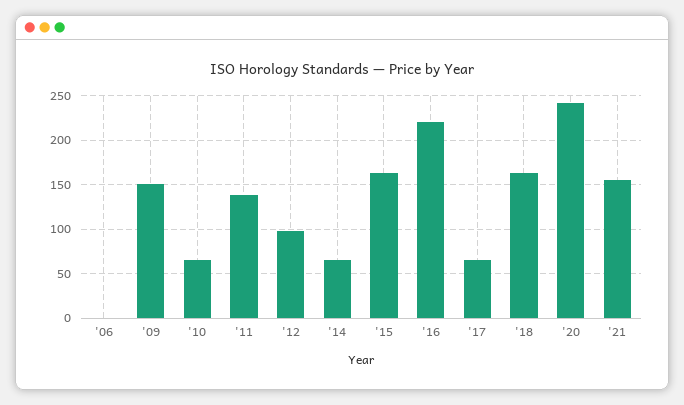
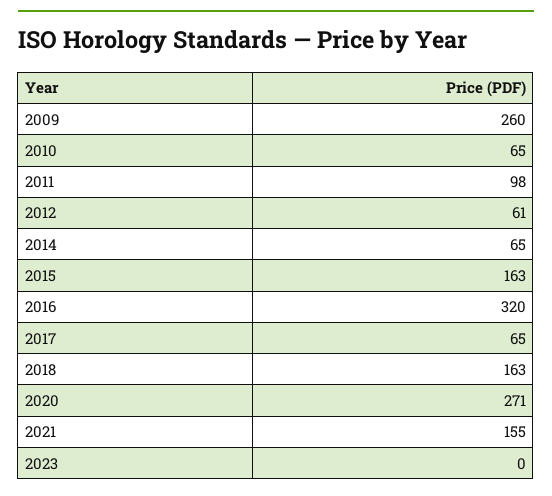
'06: 0 -> none
'09: 150 -> 260
'11: 140 -> 98
'12: 100 -> 61
'16: 220 -> 320
'20: 240 -> 271
2023: none -> 0

